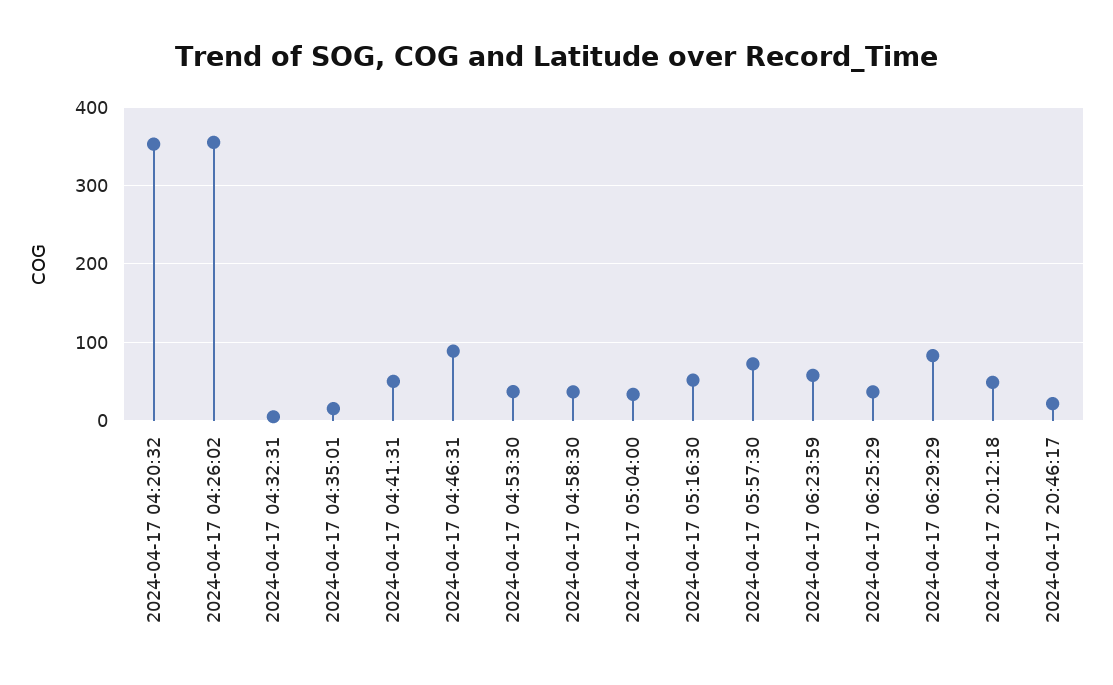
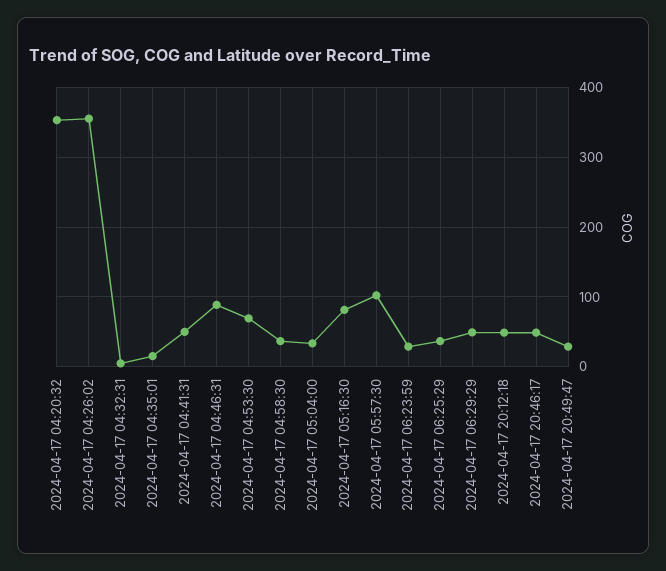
2024-04-17 04:53:30: 40 -> 70
2024-04-17 05:16:30: 50 -> 80
2024-04-17 05:57:30: 70 -> 100
2024-04-17 06:23:59: 60 -> 30
2024-04-17 06:29:29: 80 -> 50
2024-04-17 20:46:17: 20 -> 50
2024-04-17 20:49:47: none -> 30

